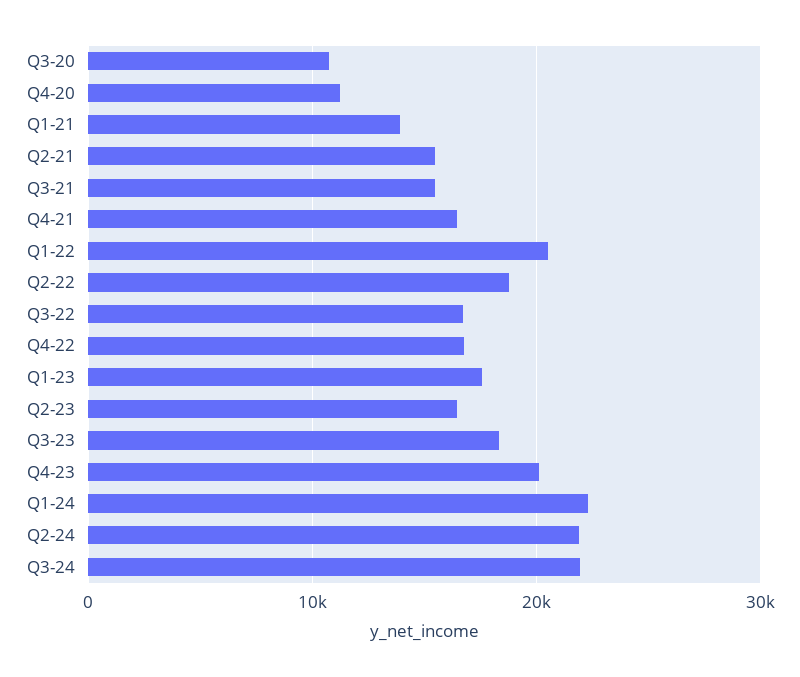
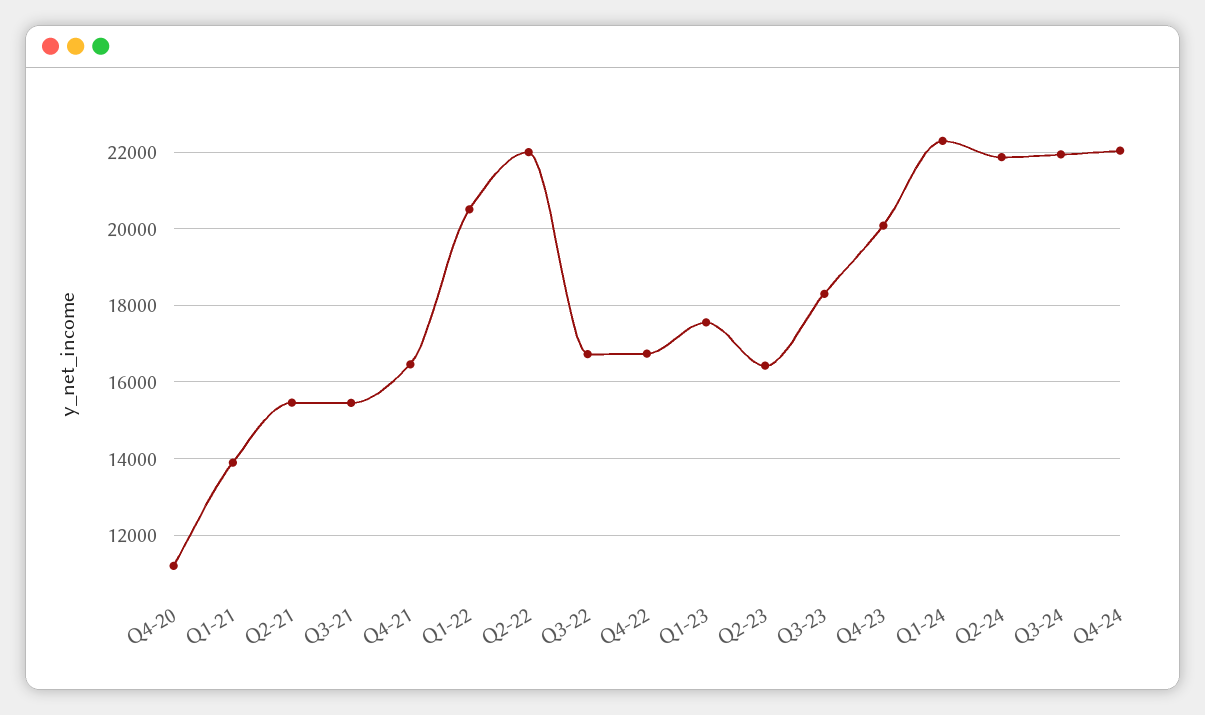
Q3-20: 11000 -> none
Q2-22: 19000 -> 22000
Q4-24: none -> 22000

